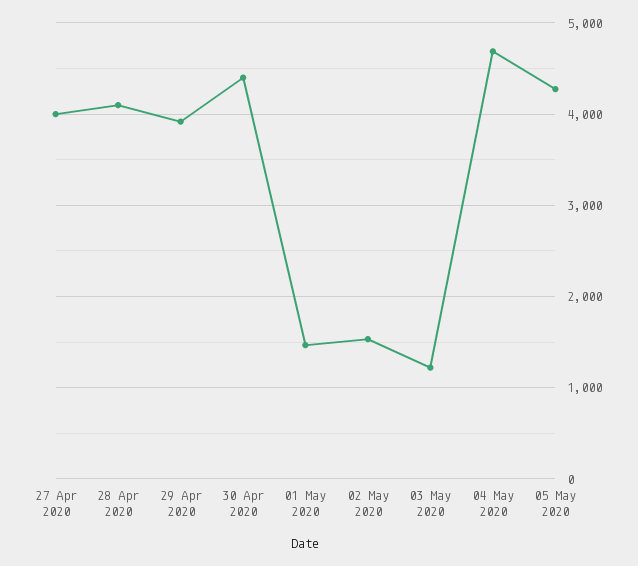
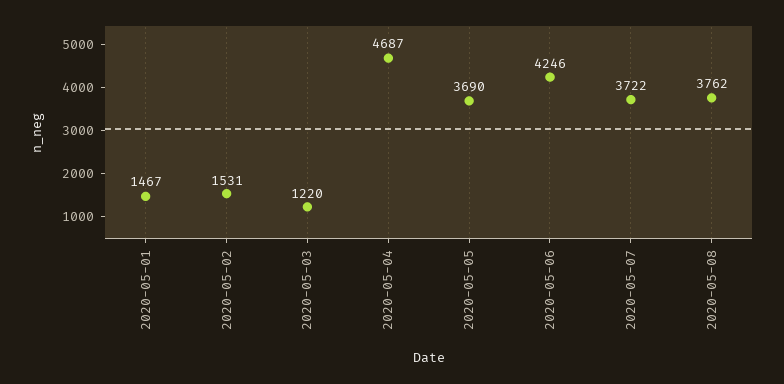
27 Apr 2020: 4000 -> none
28 Apr 2020: 4100 -> none
29 Apr 2020: 3900 -> none
30 Apr 2020: 4400 -> none
05 May 2020: 4300 -> 3690
2020-05-06: none -> 4246
2020-05-07: none -> 3722
2020-05-08: none -> 3762

